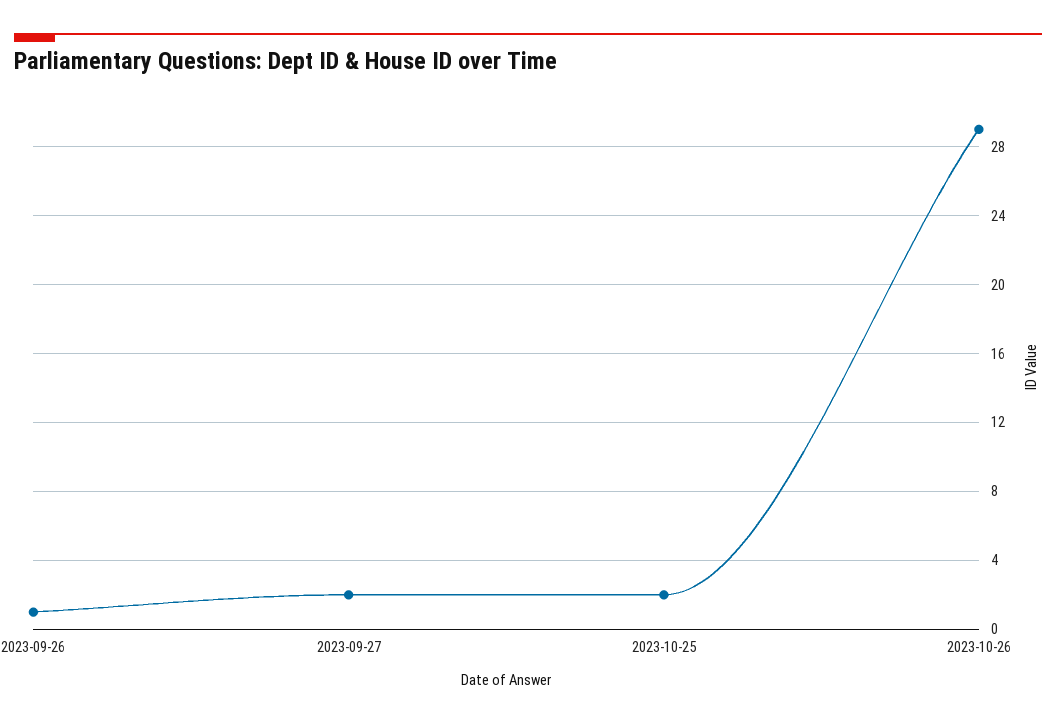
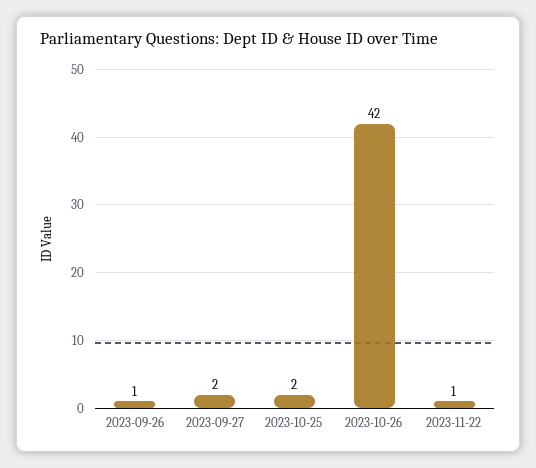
2023-10-26: 29 -> 42
2023-11-22: none -> 1

